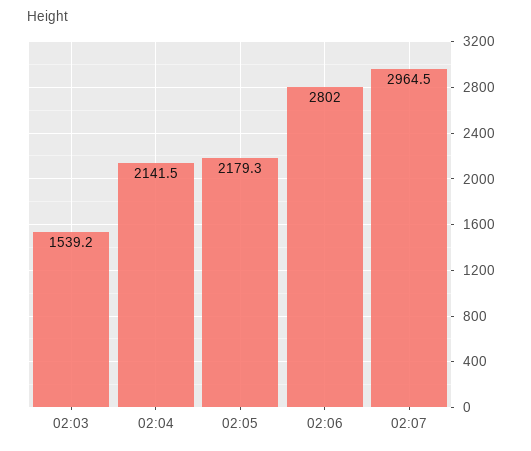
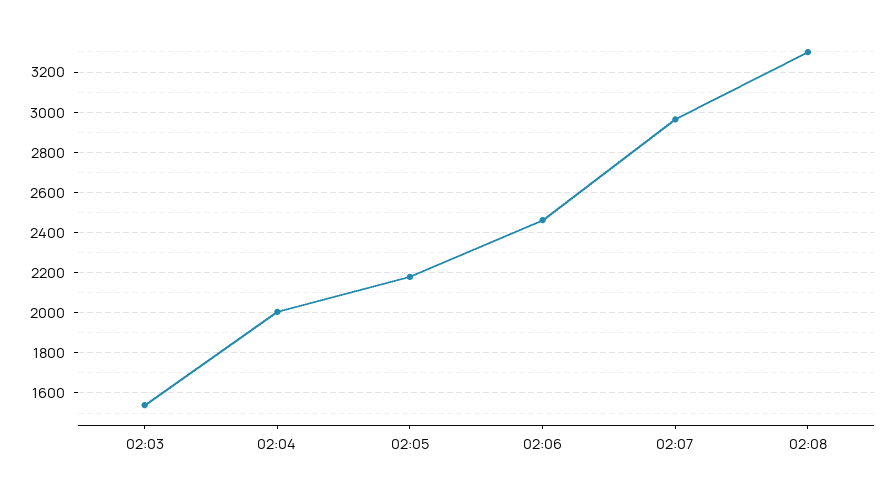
02:04: 2141.5 -> 2000
02:06: 2802 -> 2450
02:08: none -> 3300

